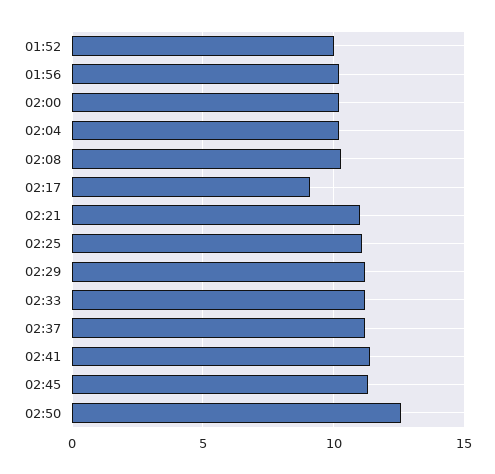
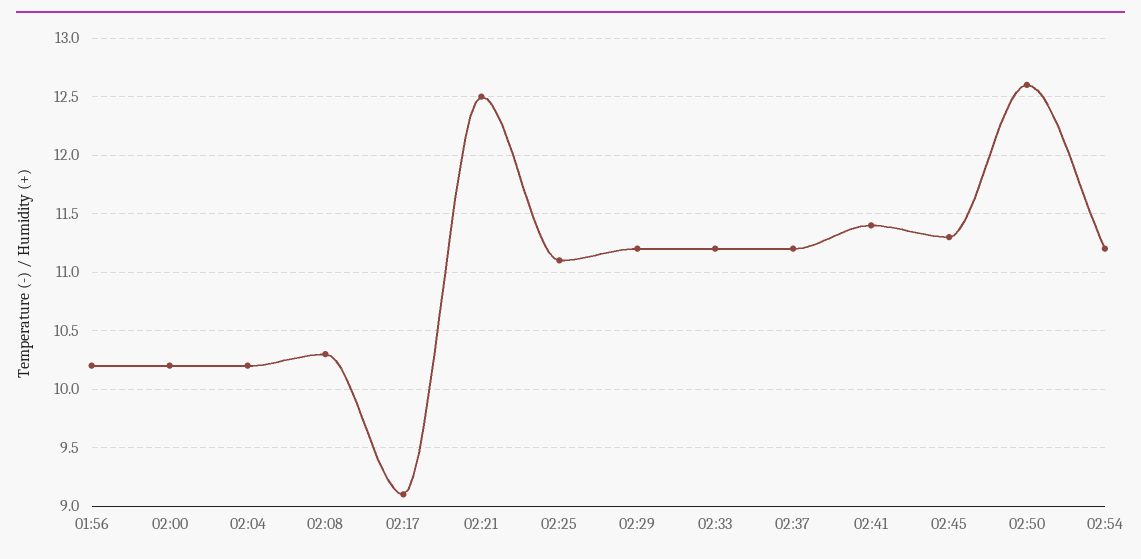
01:52: 10 -> none
02:21: 11 -> 12.5
02:54: none -> 11.2

